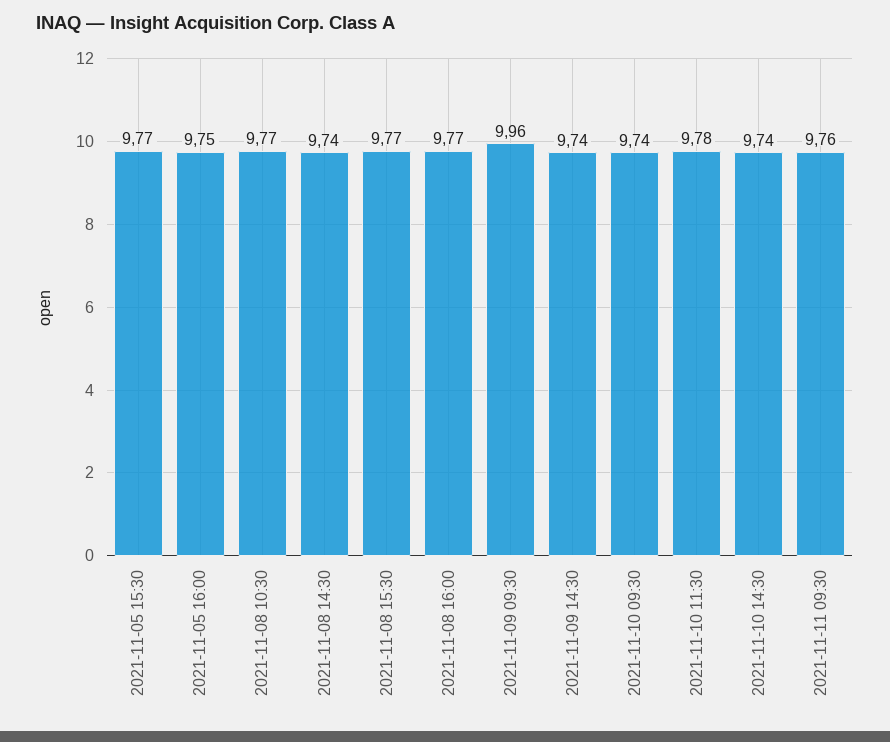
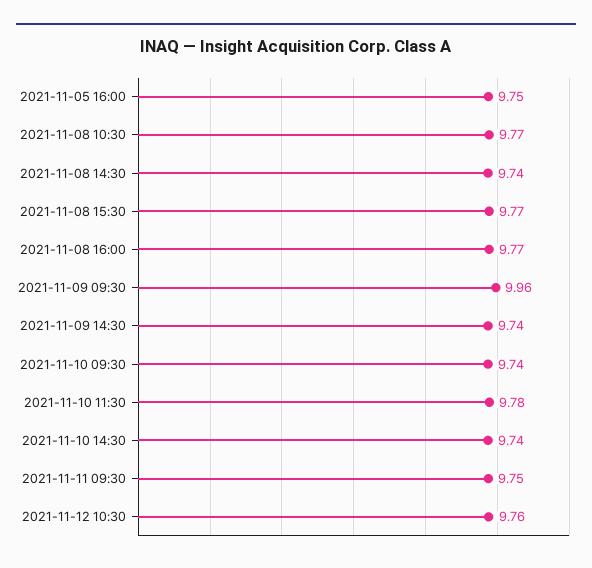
2021-11-05 15:30: 9.77 -> none
2021-11-11 09:30: 9.76 -> 9.75
2021-11-12 10:30: none -> 9.76

